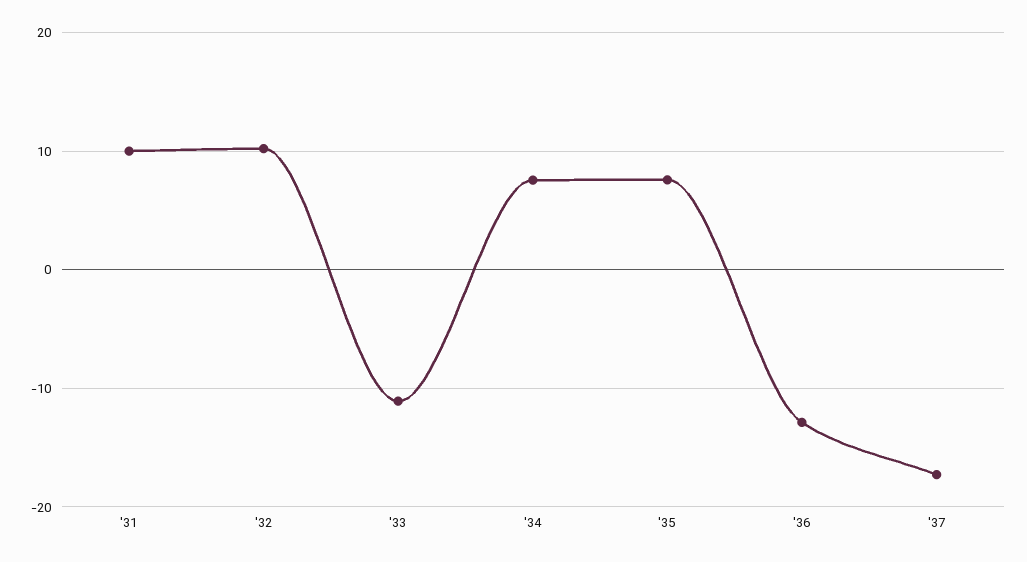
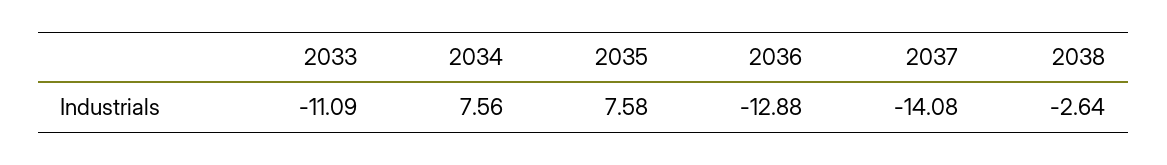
'31: 10 -> none
'32: 10 -> none
'37: -17 -> -14.08
2038: none -> -2.64

